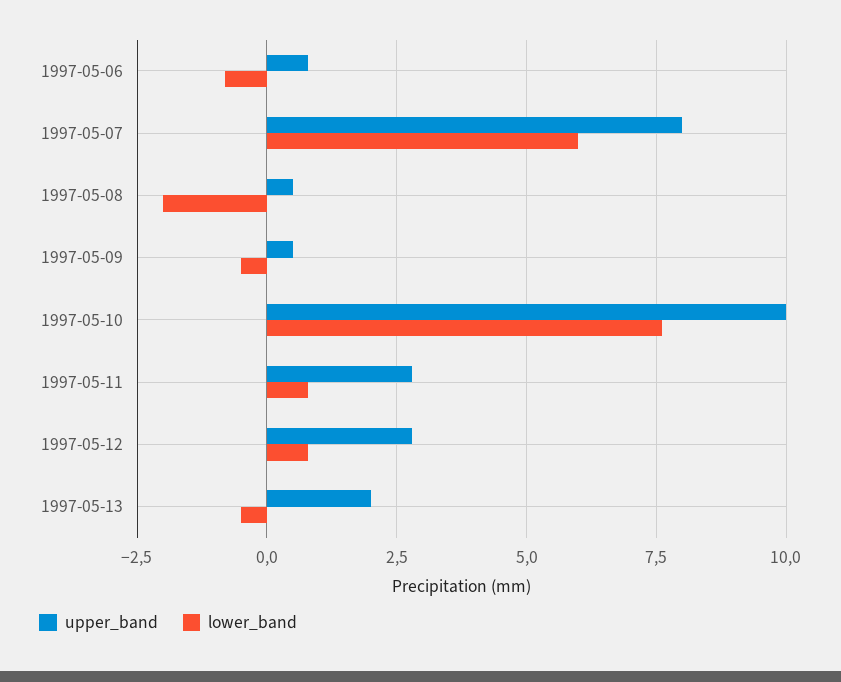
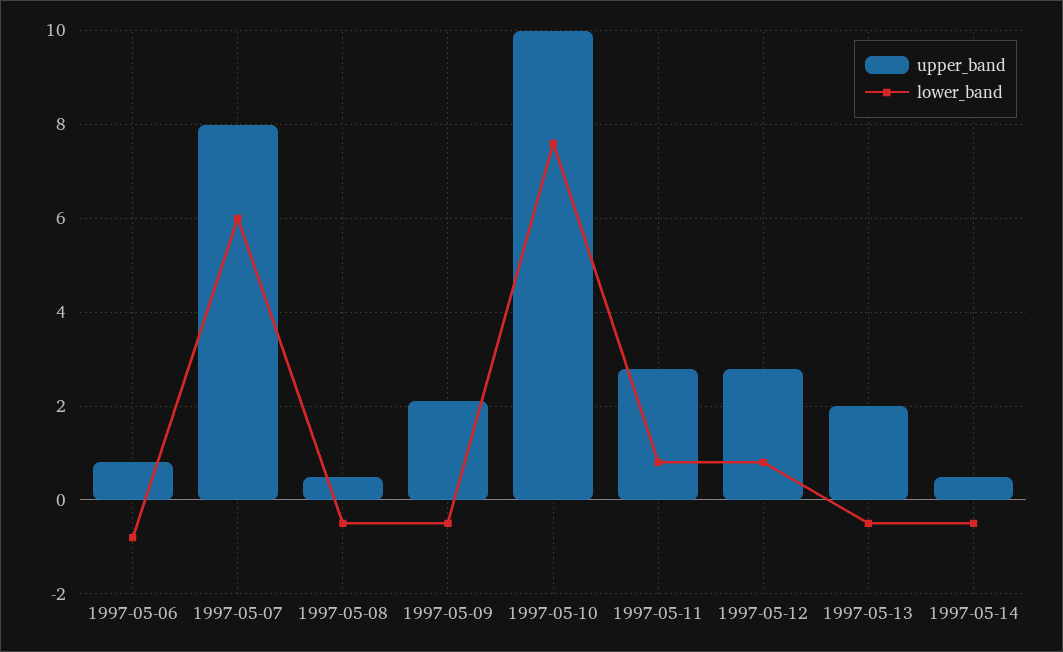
lower_band, 1997-05-08: -2 -> -0.5
upper_band, 1997-05-09: 0.5 -> 2
upper_band, 1997-05-14: none -> 0.5
lower_band, 1997-05-14: none -> -0.5

